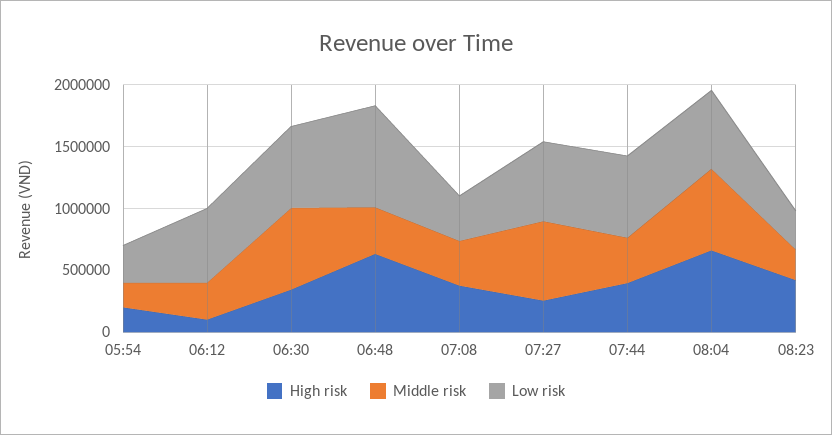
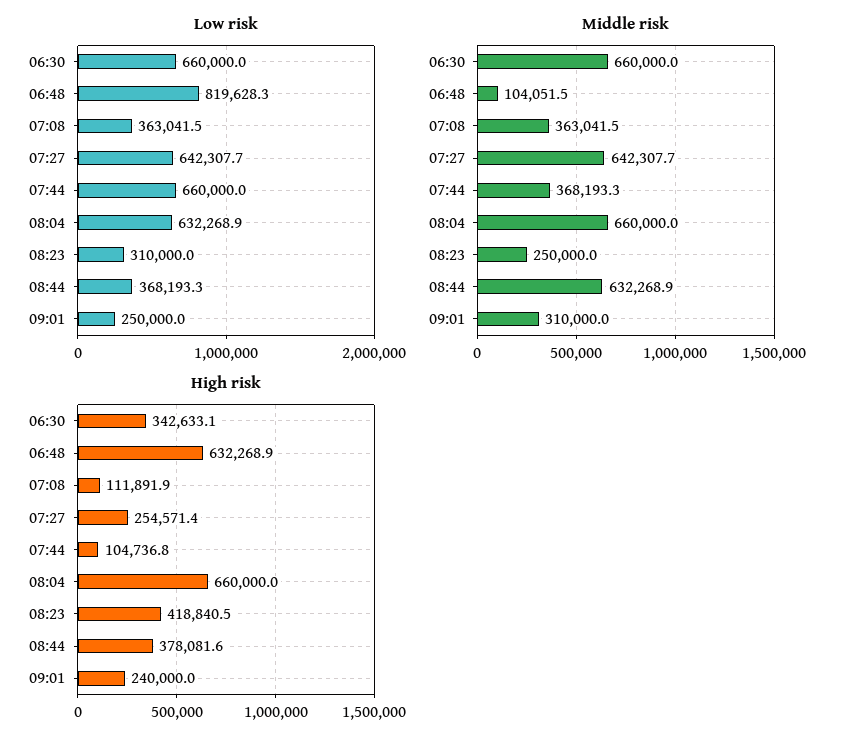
High risk, 05:54: 200000 -> none
Middle risk, 05:54: 200000 -> none
Low risk, 05:54: 300000 -> none
High risk, 06:12: 100000 -> none
Middle risk, 06:12: 300000 -> none
Low risk, 06:12: 600000 -> none
Middle risk, 06:48: 400000 -> 104051.5
High risk, 07:08: 400000 -> 111891.9
High risk, 07:44: 400000 -> 104736.8
Low risk, 08:44: none -> 368193.3
Low risk, 09:01: none -> 250000
Middle risk, 08:44: none -> 632268.9
Middle risk, 09:01: none -> 310000
High risk, 08:44: none -> 378081.6
High risk, 09:01: none -> 240000

